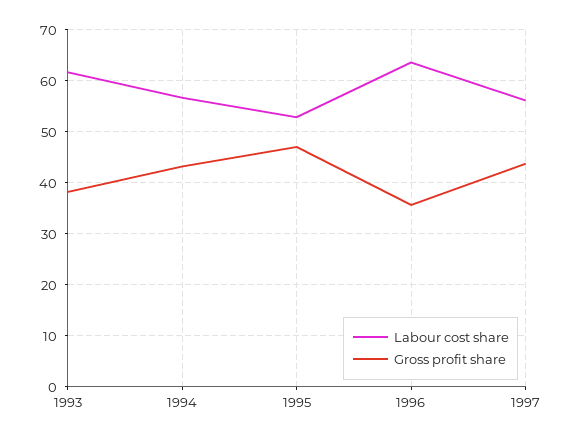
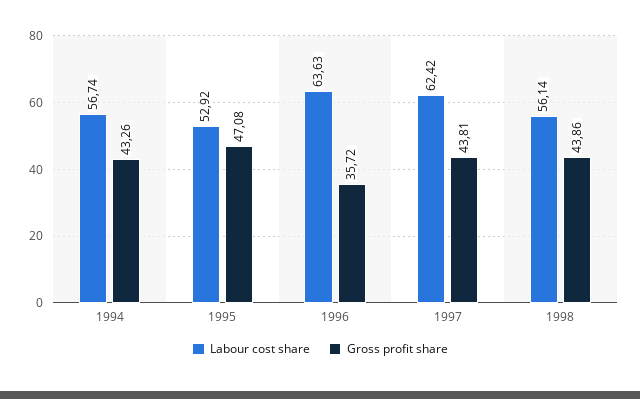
Labour cost share, 1993: 62 -> none
Gross profit share, 1993: 38 -> none
Labour cost share, 1997: 56 -> 62.42
Labour cost share, 1998: none -> 56.14
Gross profit share, 1998: none -> 43.86

